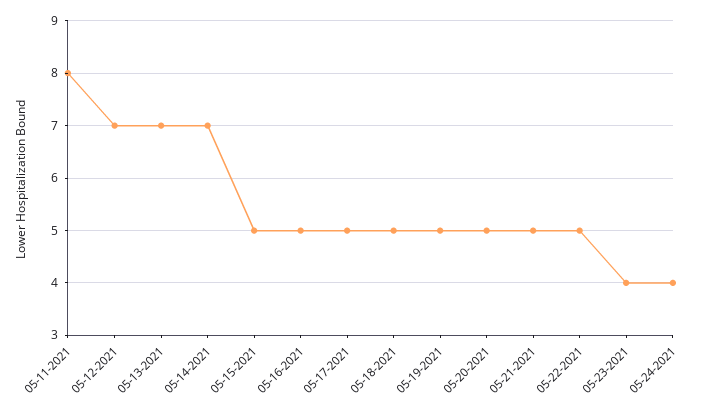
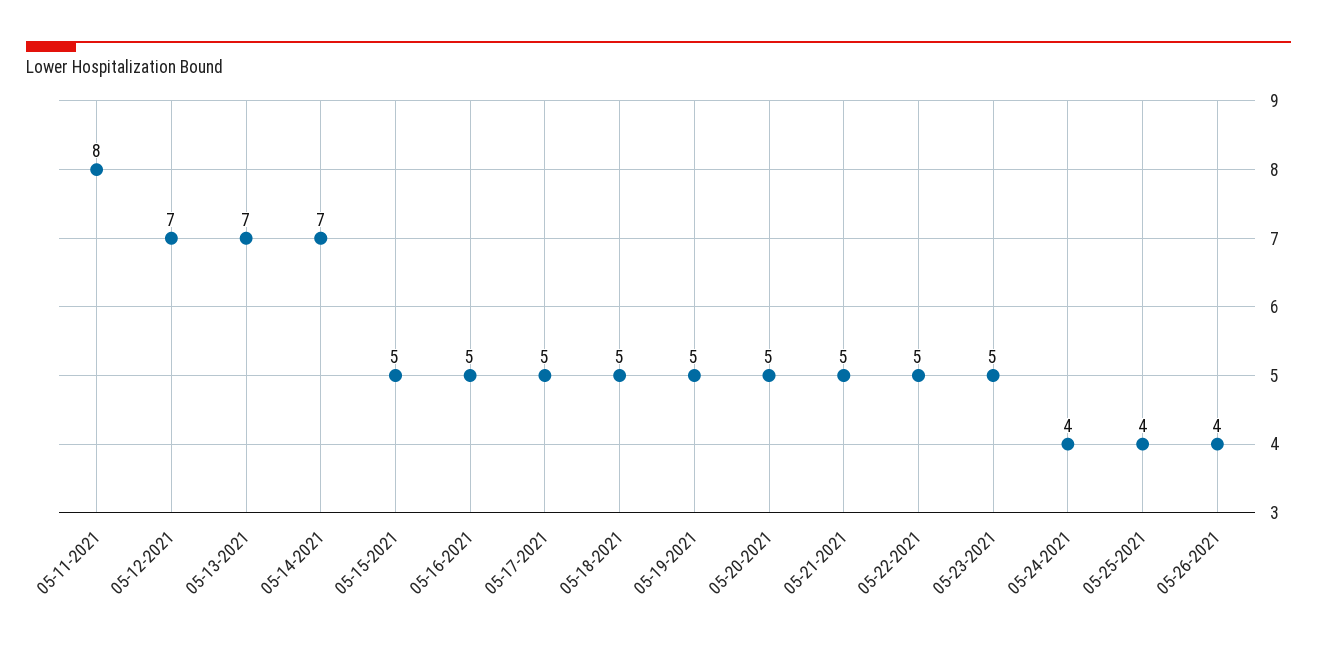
05-23-2021: 4 -> 5
05-25-2021: none -> 4
05-26-2021: none -> 4

